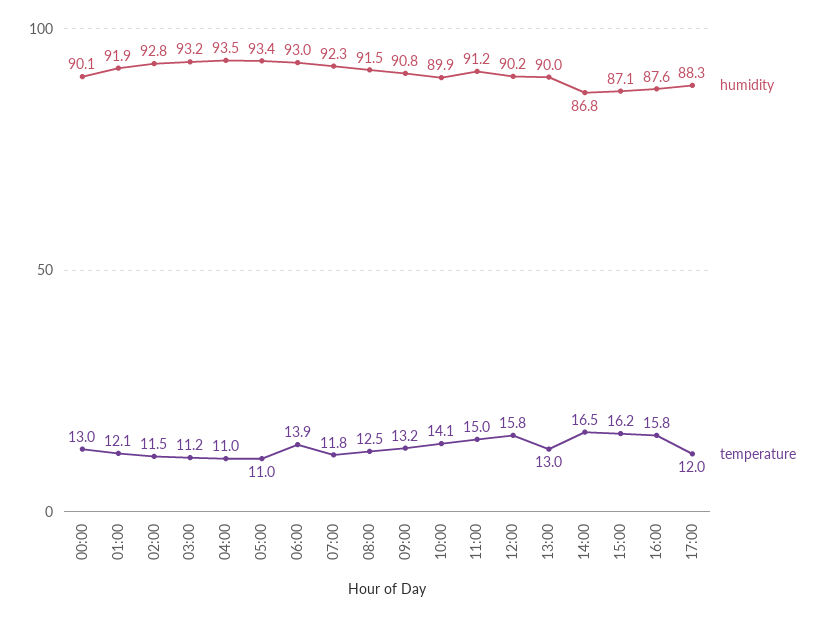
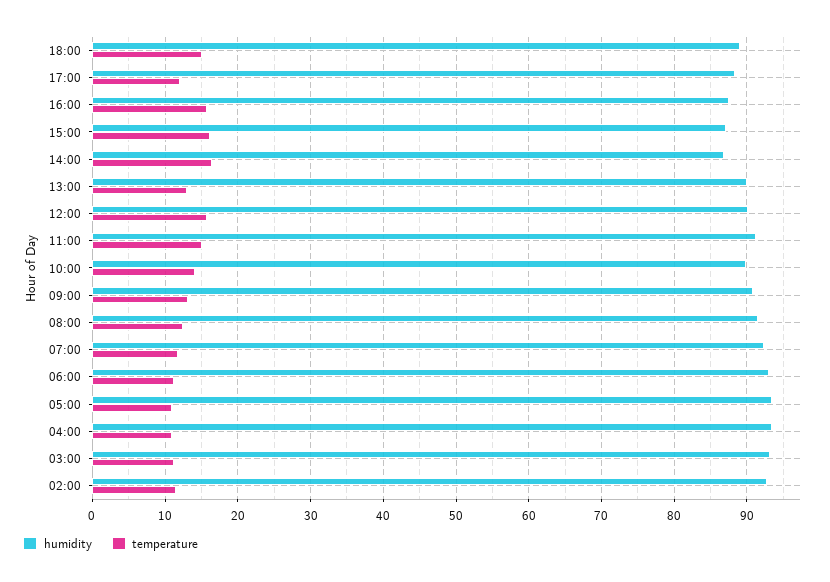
humidity, 00:00: 90.1 -> none
temperature, 00:00: 13 -> none
humidity, 01:00: 91.9 -> none
temperature, 01:00: 12.1 -> none
temperature, 06:00: 13.9 -> 11
humidity, 18:00: none -> 89
temperature, 18:00: none -> 15

